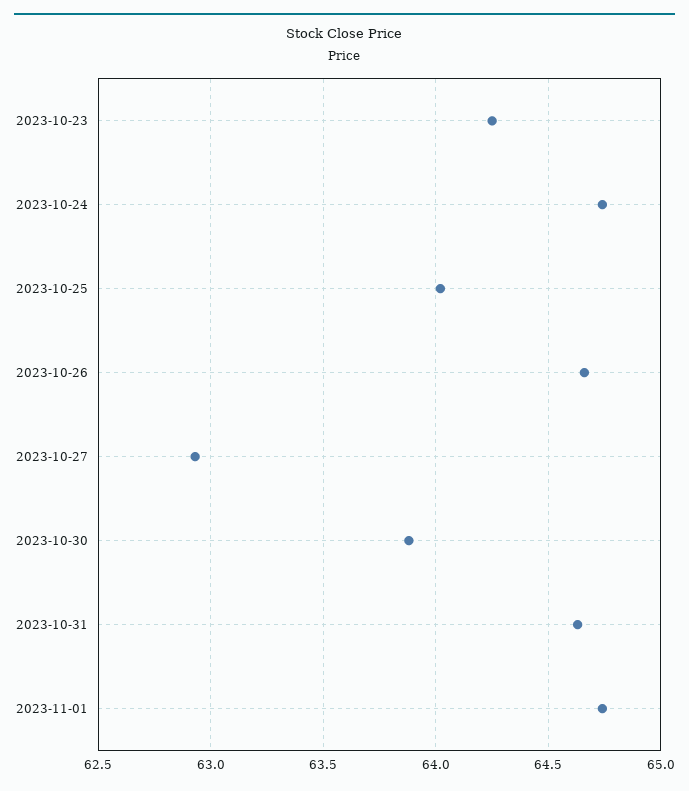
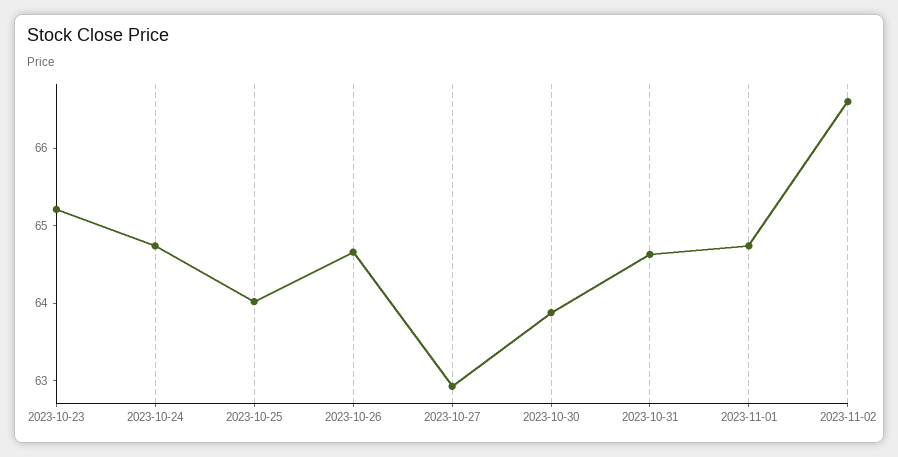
2023-10-23: 64.25 -> 65.2
2023-11-02: none -> 66.6

